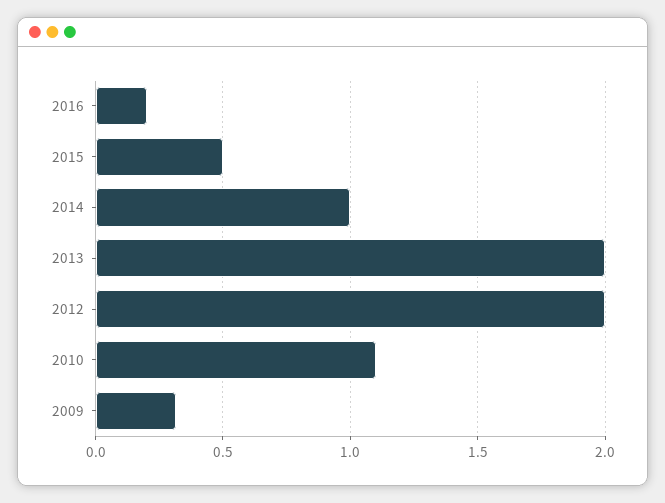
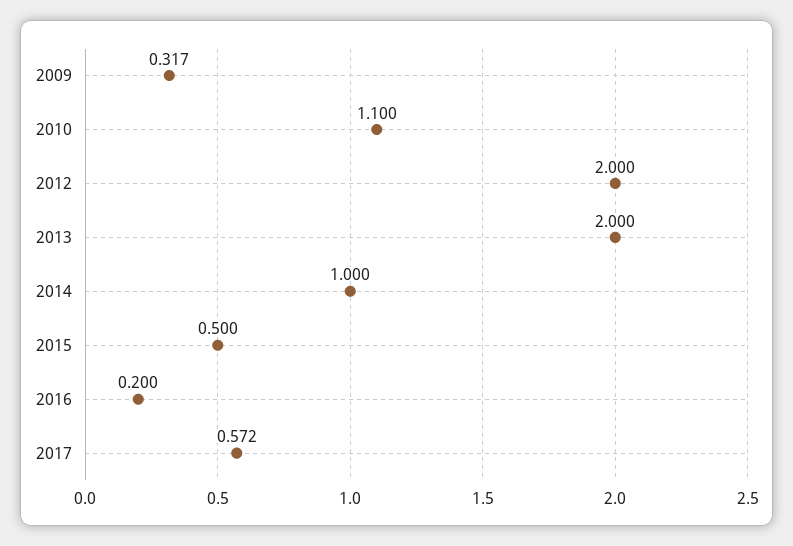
2017: none -> 0.572

